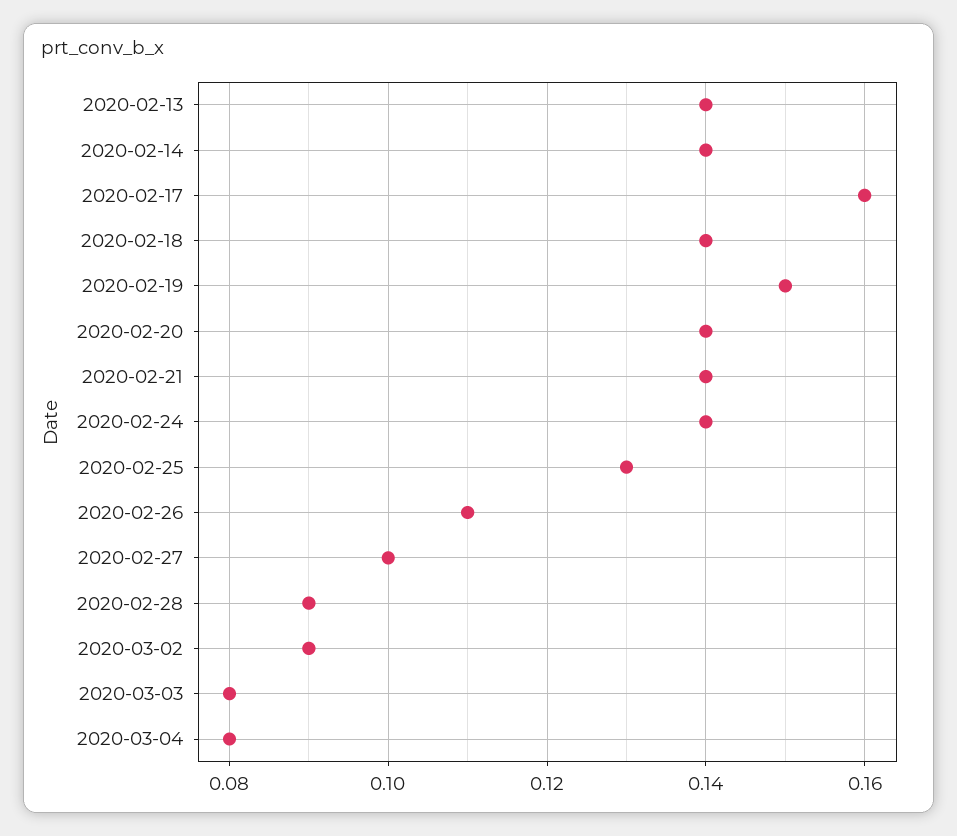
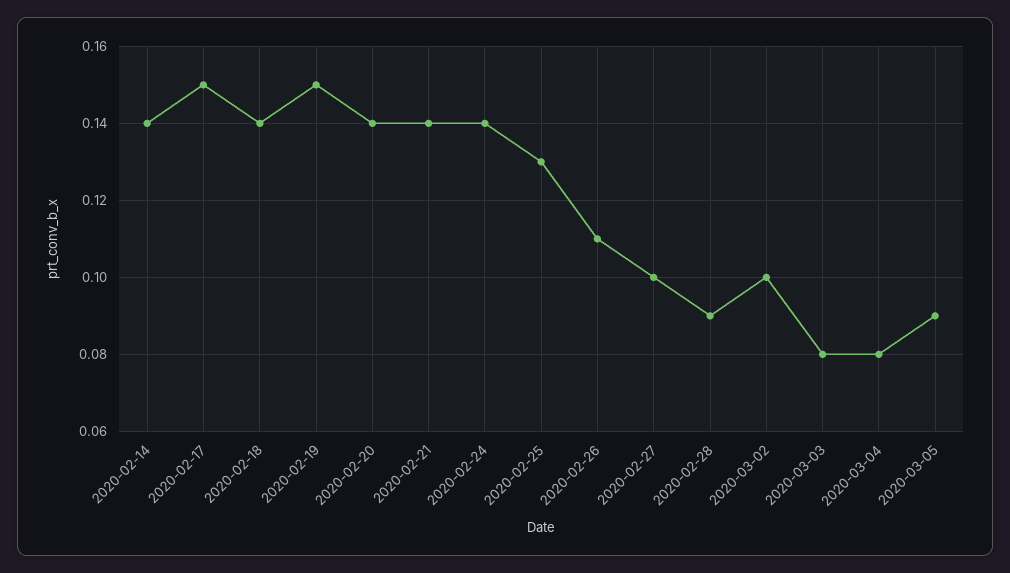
2020-02-13: 0.14 -> none
2020-02-17: 0.16 -> 0.15
2020-03-02: 0.09 -> 0.1
2020-03-05: none -> 0.09

